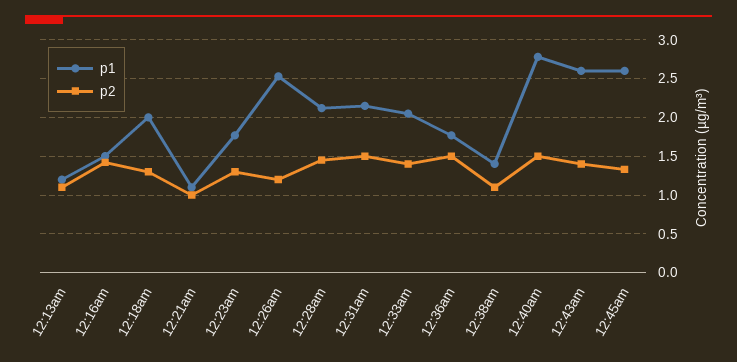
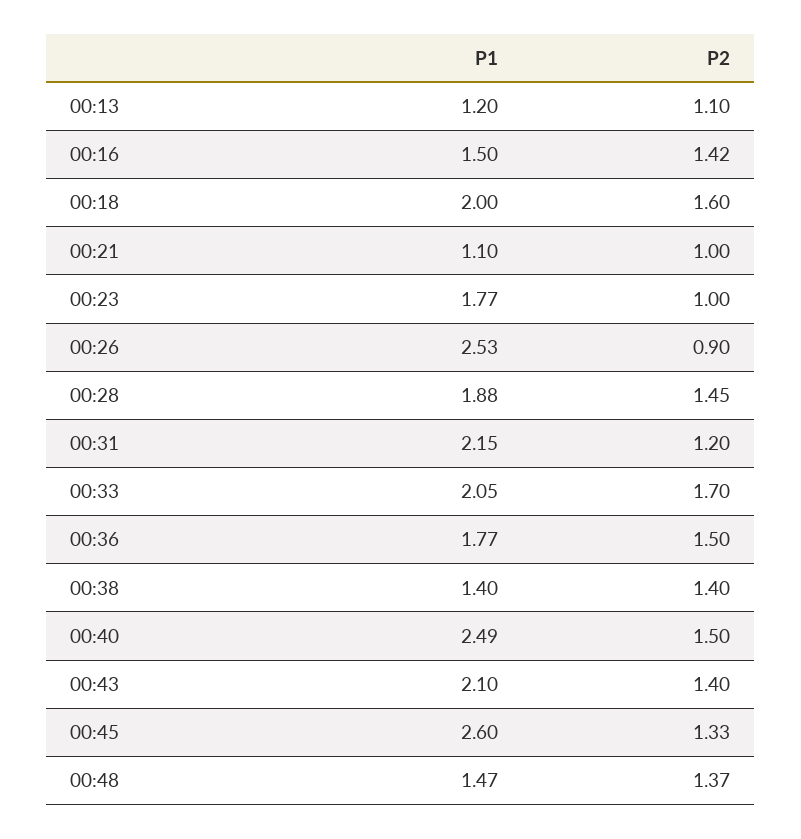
p2, 12:18am: 1.3 -> 1.6
p2, 12:23am: 1.3 -> 1
p2, 12:26am: 1.2 -> 0.9
p1, 12:28am: 2.1 -> 1.88
p2, 12:31am: 1.5 -> 1.2
p2, 12:33am: 1.4 -> 1.7
p2, 12:38am: 1.1 -> 1.4
p1, 12:40am: 2.8 -> 2.49
p1, 12:43am: 2.6 -> 2.1
p1, 00:48: none -> 1.47
p2, 00:48: none -> 1.37

